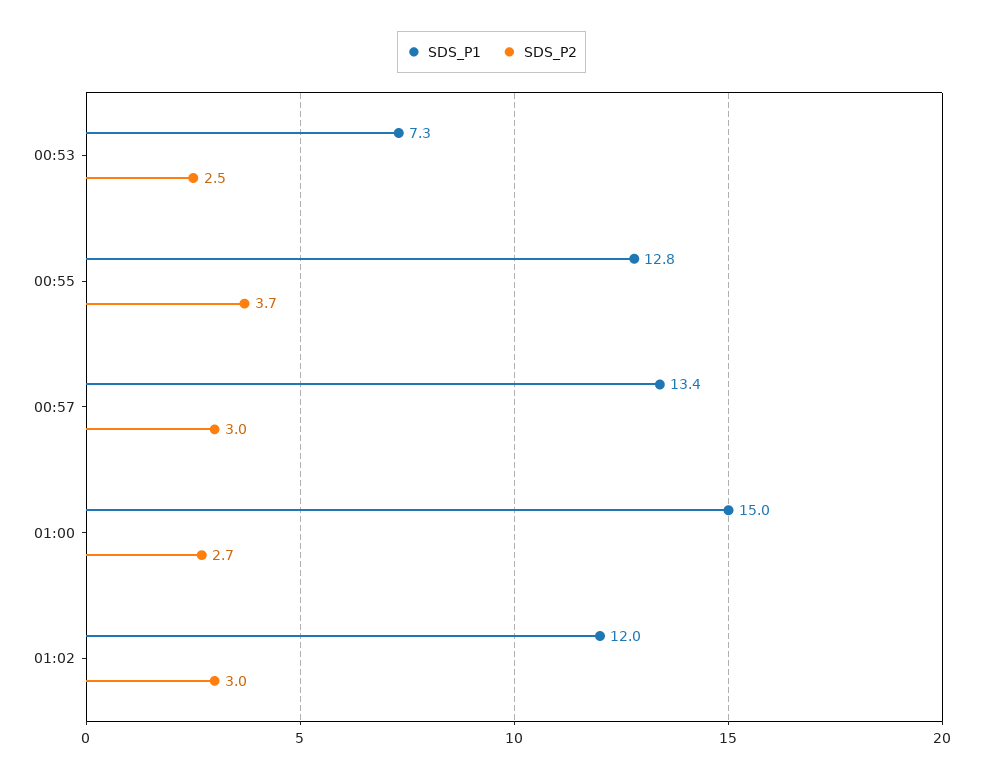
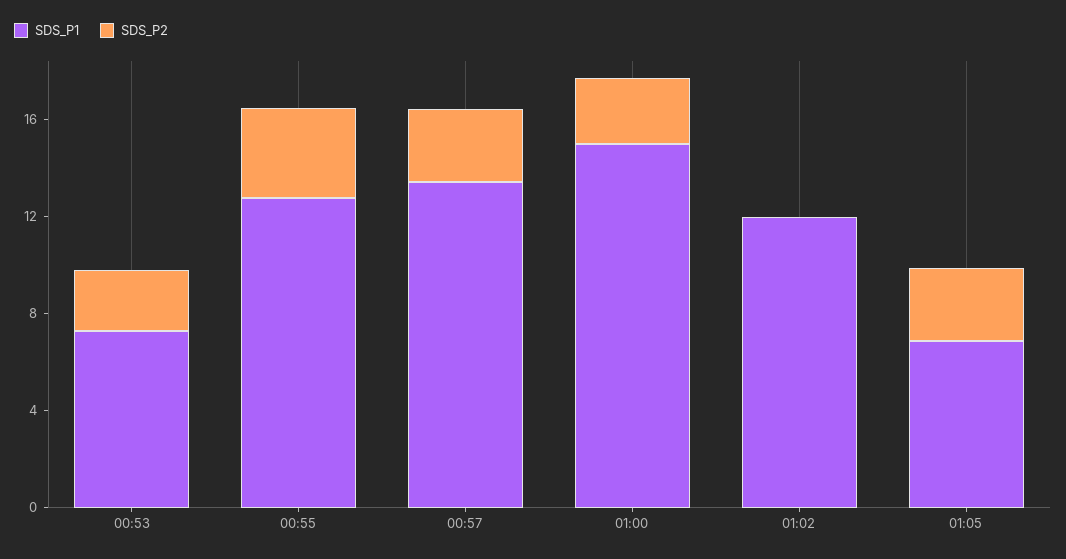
SDS_P2, 01:02: 3 -> 0
SDS_P1, 01:05: none -> 7
SDS_P2, 01:05: none -> 3

